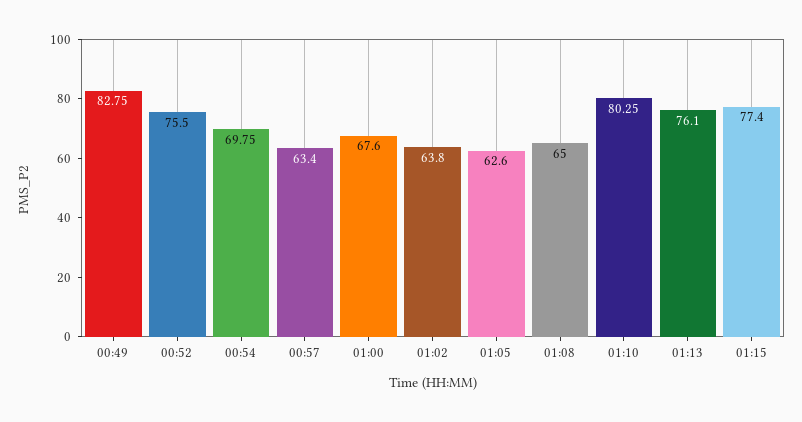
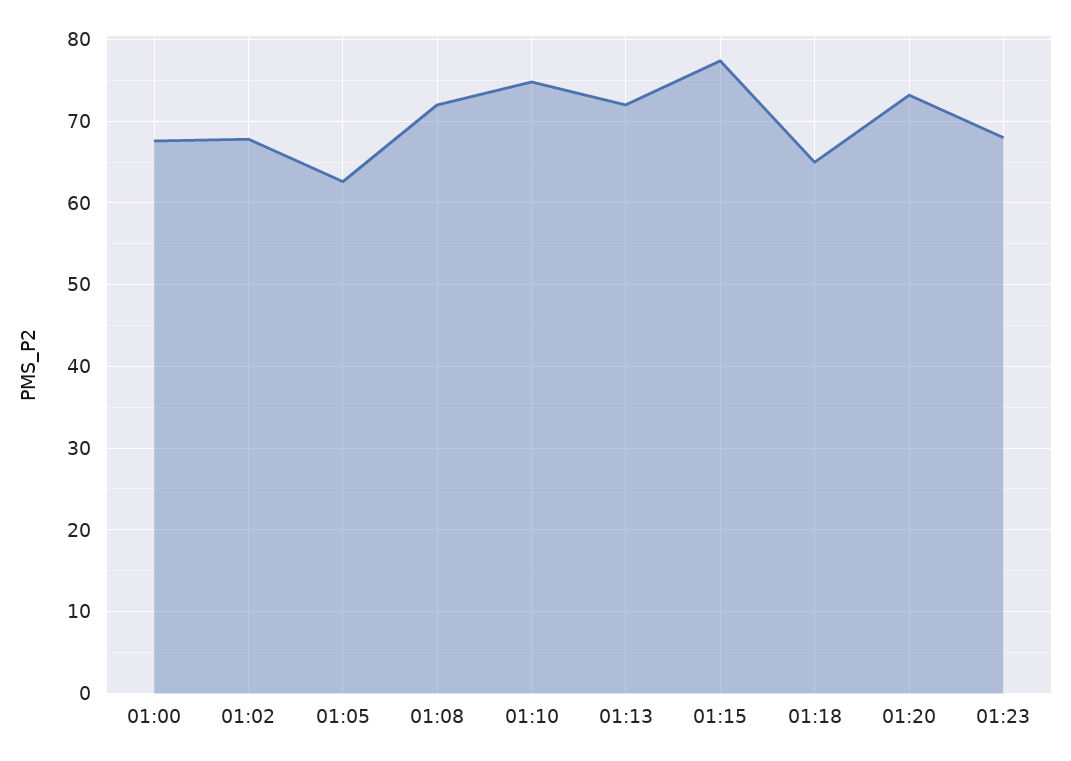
00:49: 82.75 -> none
00:52: 75.5 -> none
00:54: 69.75 -> none
00:57: 63.4 -> none
01:02: 63.8 -> 68
01:08: 65 -> 72
01:10: 80.25 -> 75
01:13: 76.1 -> 72
01:18: none -> 65
01:20: none -> 73
01:23: none -> 68

